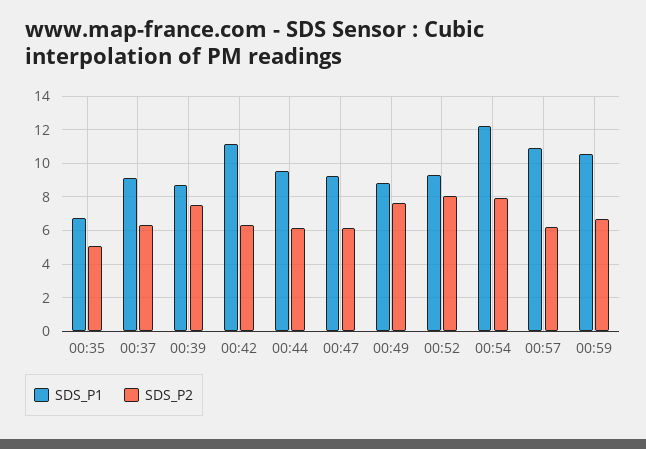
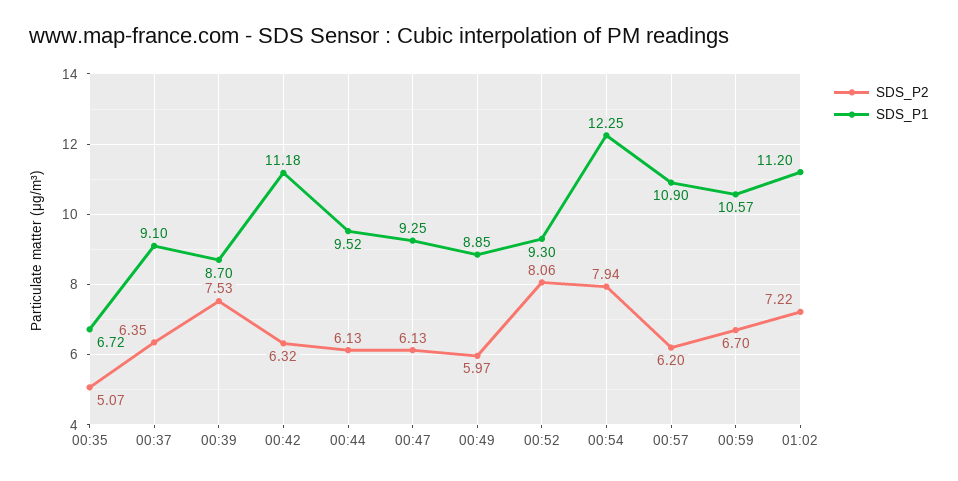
SDS_P2, 00:49: 7.5 -> 5.97
SDS_P2, 01:02: none -> 7.22
SDS_P1, 01:02: none -> 11.2

